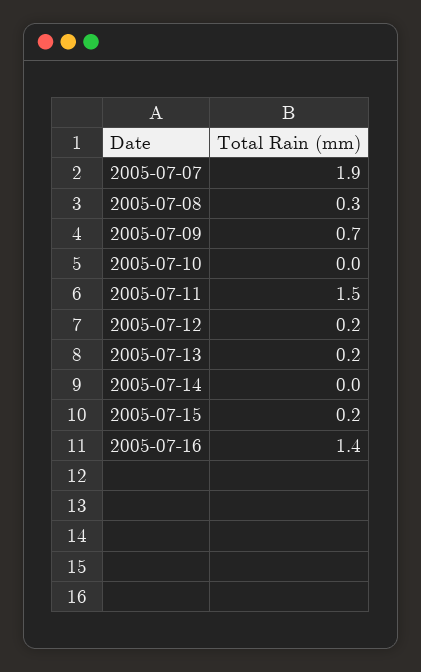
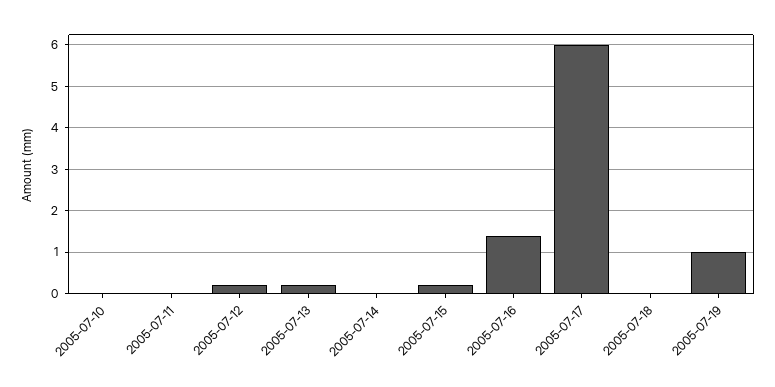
2005-07-07: 1.9 -> none
2005-07-08: 0.3 -> none
2005-07-09: 0.7 -> none
2005-07-11: 1.5 -> 0
2005-07-17: none -> 6
2005-07-18: none -> 0
2005-07-19: none -> 1

